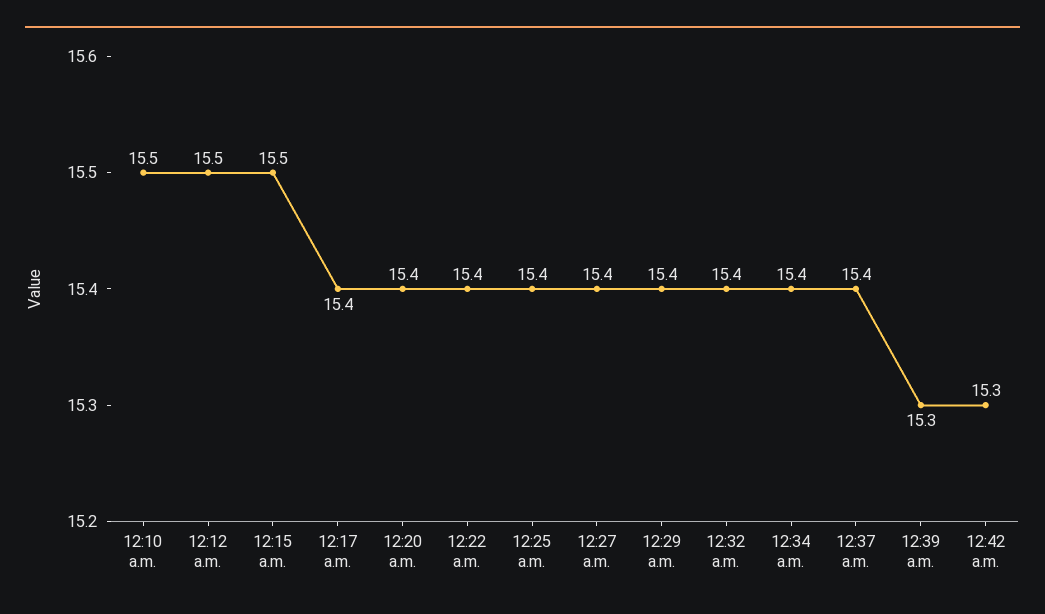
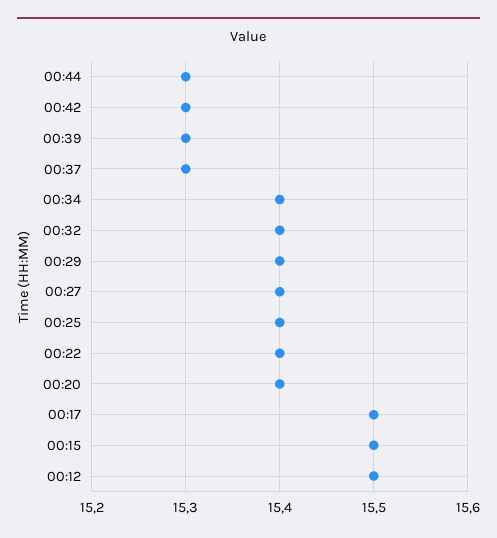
12:10 a.m.: 15.5 -> none
12:17 a.m.: 15.4 -> 15.5
12:37 a.m.: 15.4 -> 15.3
00:44: none -> 15.3

